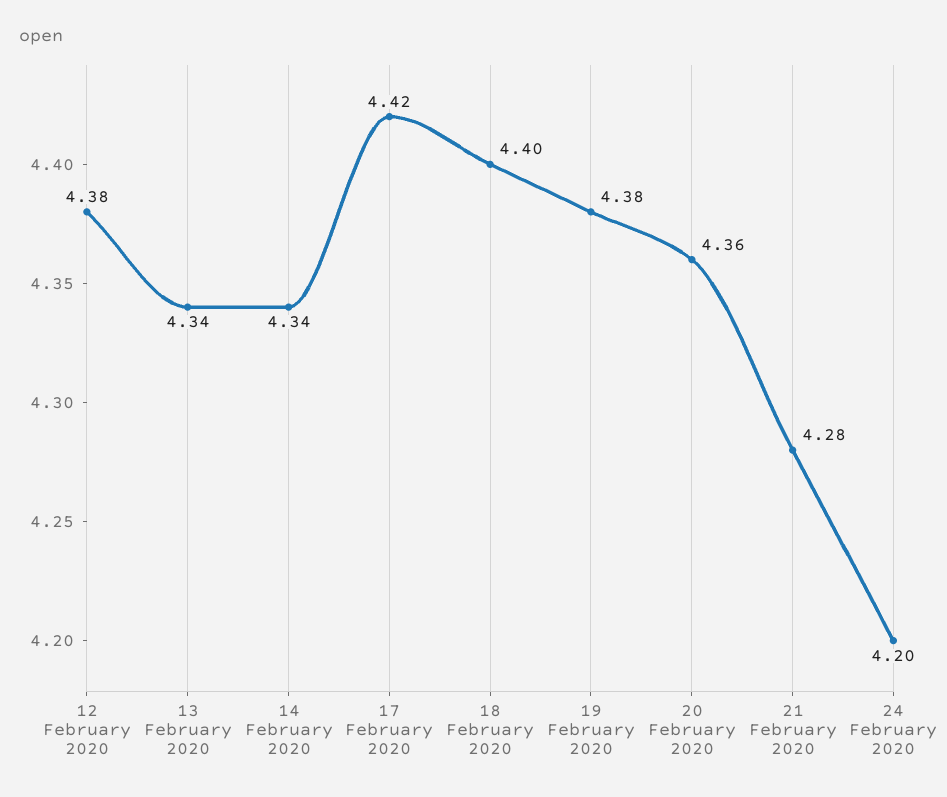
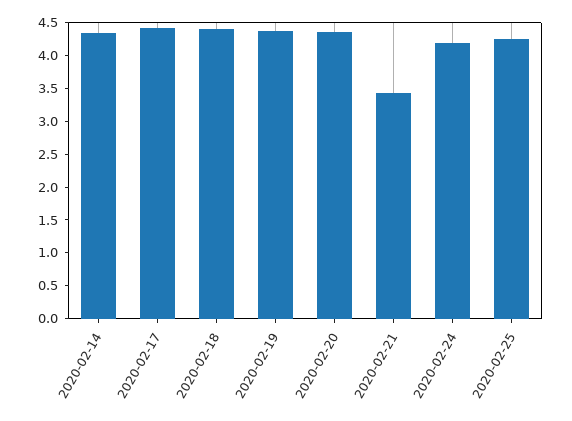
12 February 2020: 4.38 -> none
13 February 2020: 4.34 -> none
21 February 2020: 4.28 -> 3.5
2020-02-25: none -> 4.25

